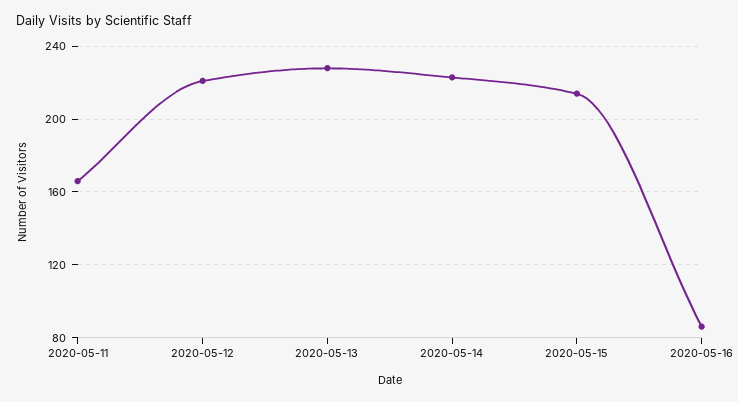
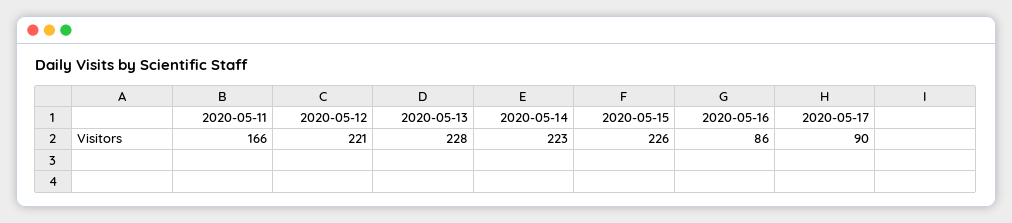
2020-05-15: 215 -> 226
2020-05-17: none -> 90

